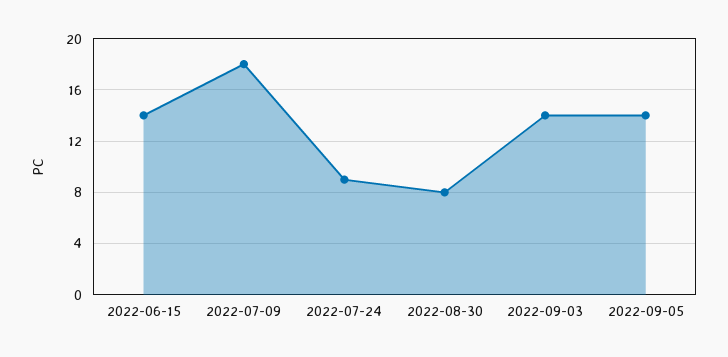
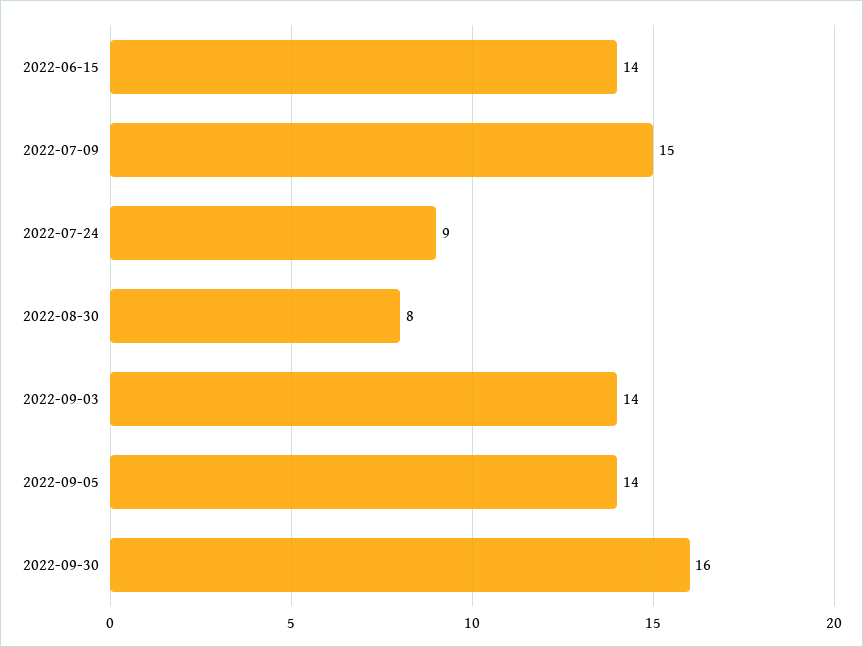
2022-07-09: 18 -> 15
2022-09-30: none -> 16

